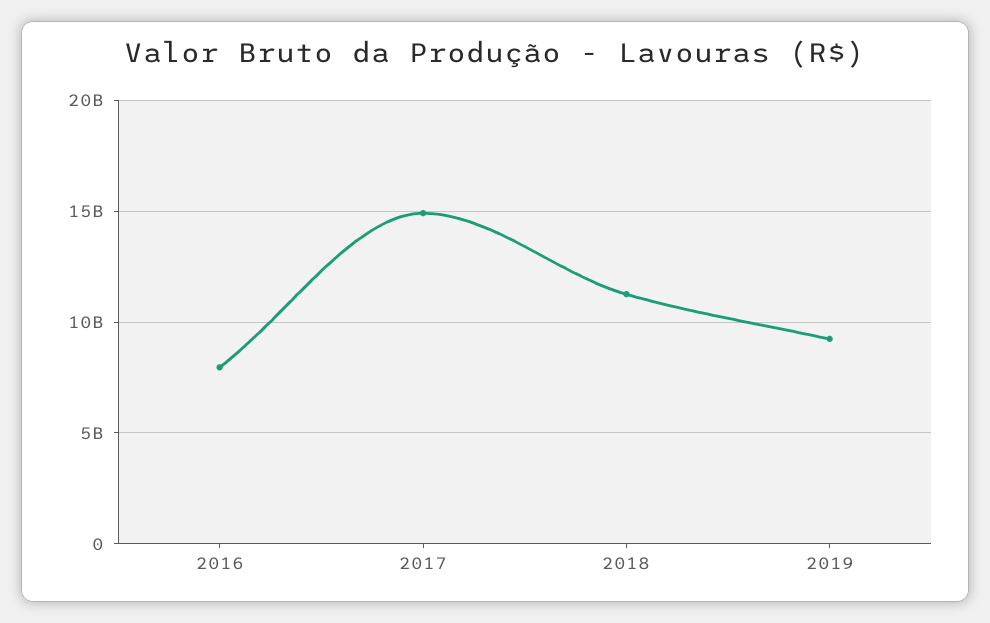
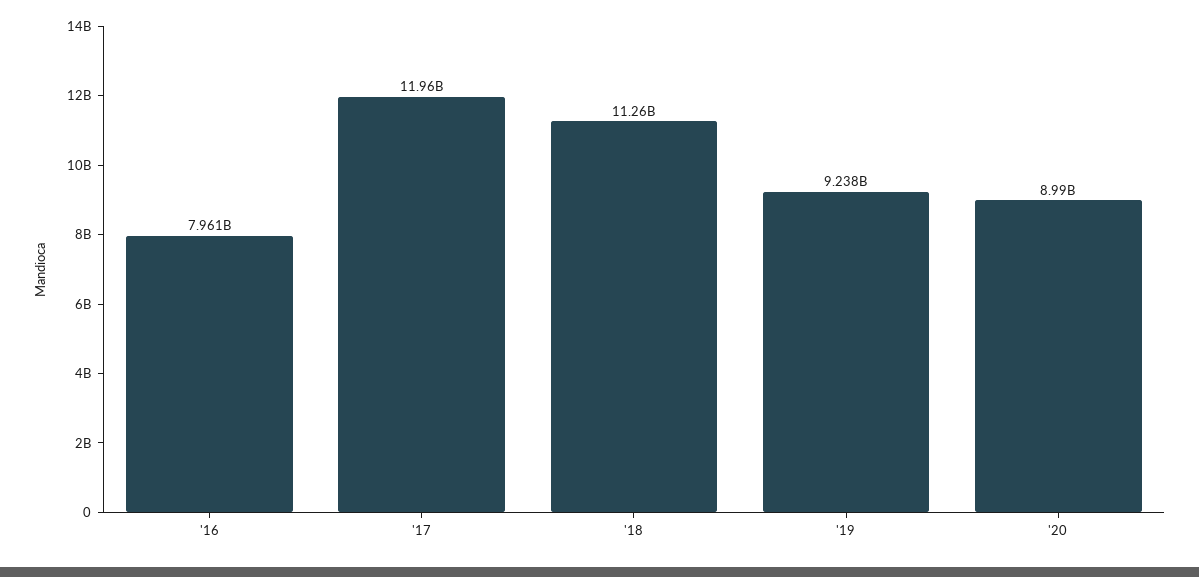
2017: 15000000000 -> 11960000000
'20: none -> 8990000000

